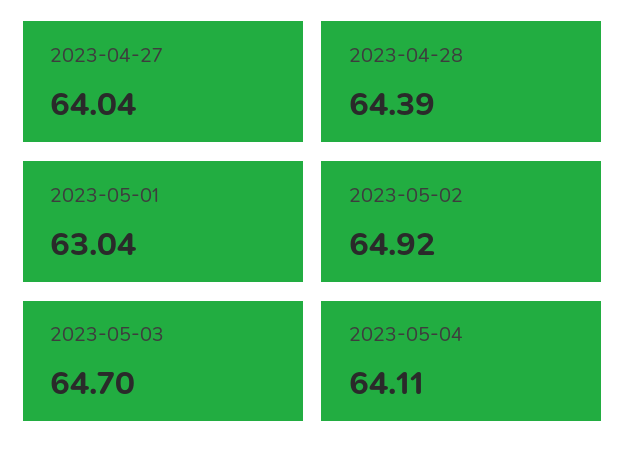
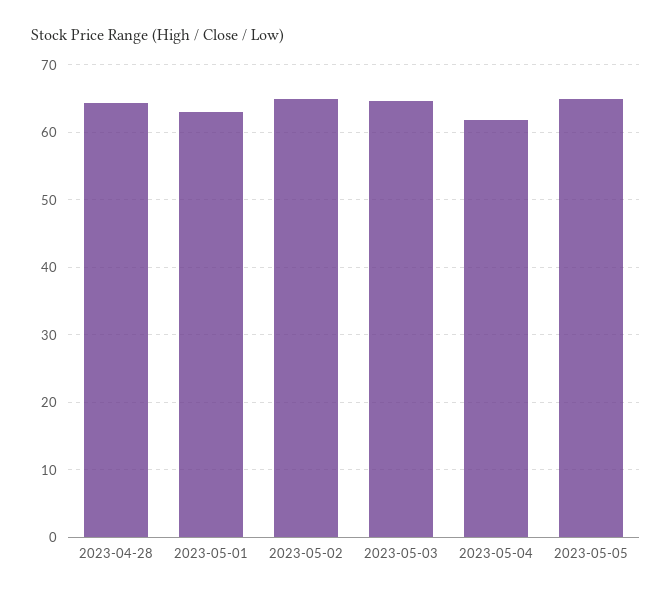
2023-04-27: 64.04 -> none
2023-05-04: 64.11 -> 62
2023-05-05: none -> 65

